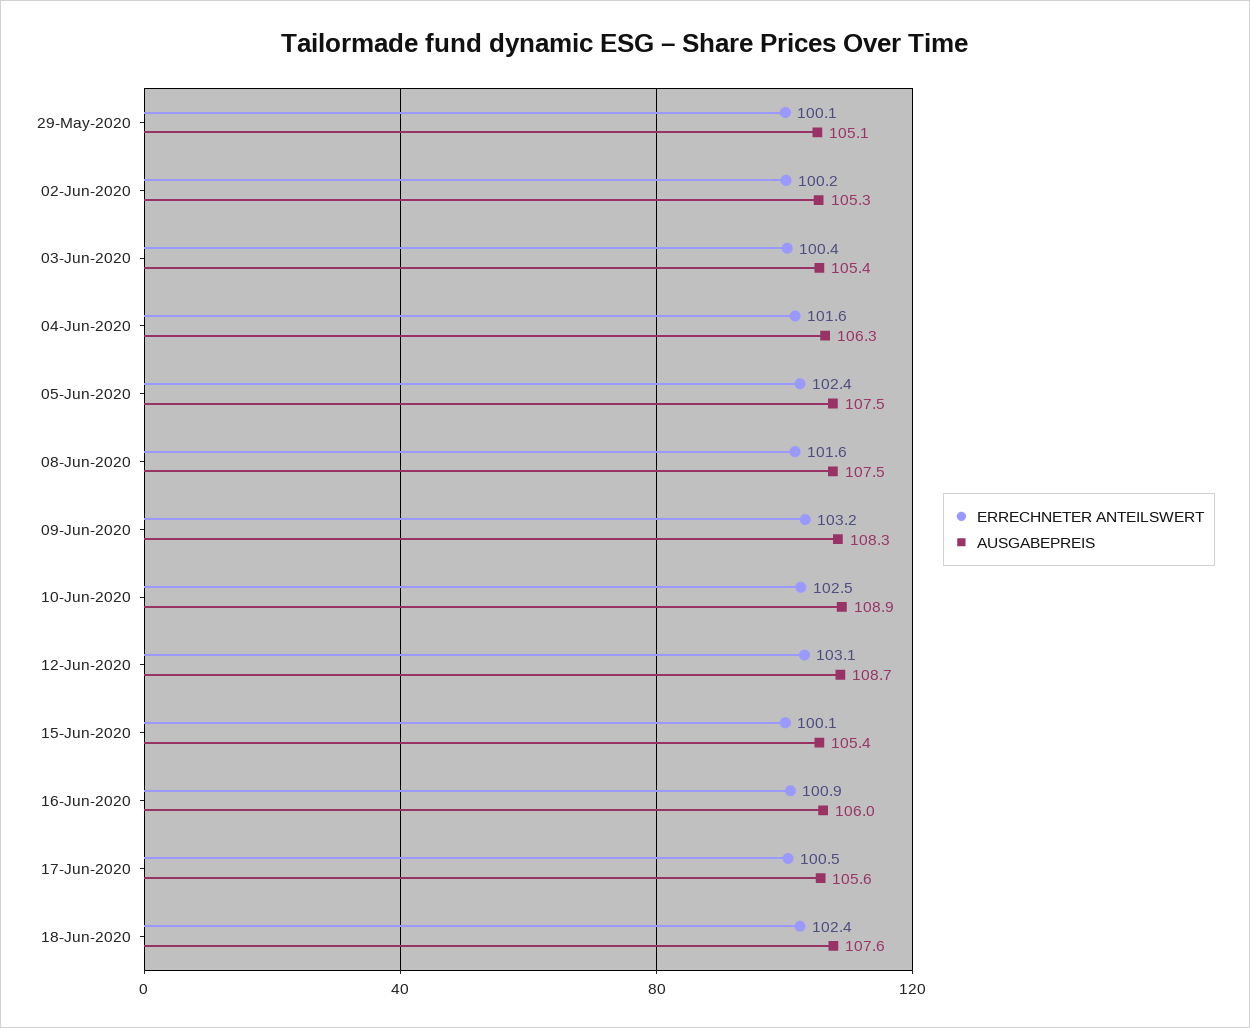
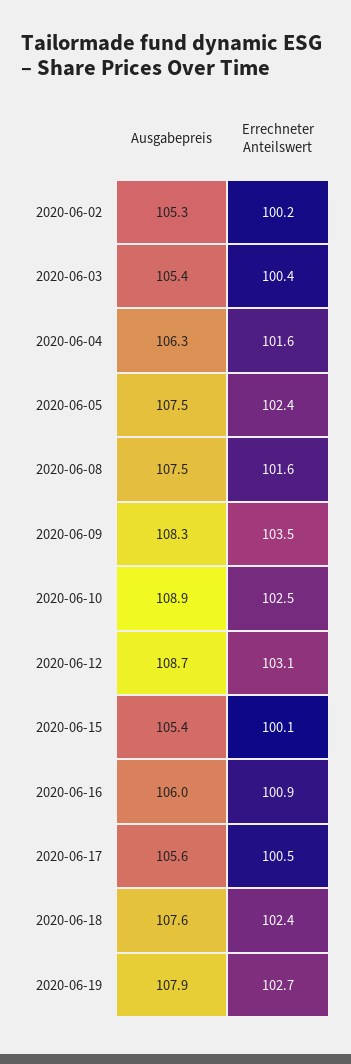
ERRECHNETER ANTEILSWERT, 29-May-2020: 100.1 -> none
AUSGABEPREIS, 29-May-2020: 105.1 -> none
ERRECHNETER ANTEILSWERT, 09-Jun-2020: 103.2 -> 103.5
AUSGABEPREIS, 2020-06-19: none -> 107.9
ERRECHNETER ANTEILSWERT, 2020-06-19: none -> 102.7

